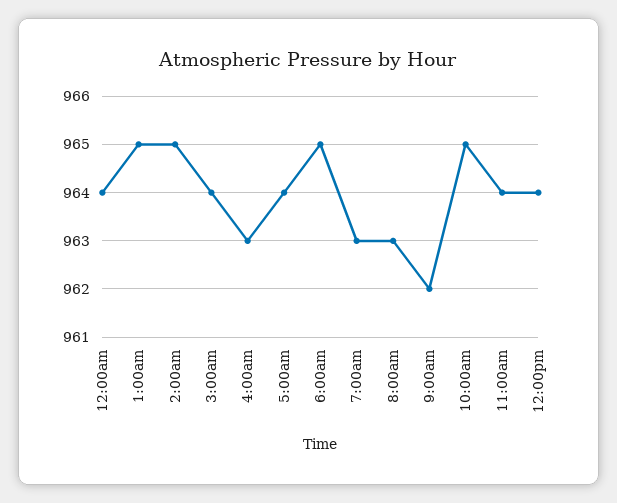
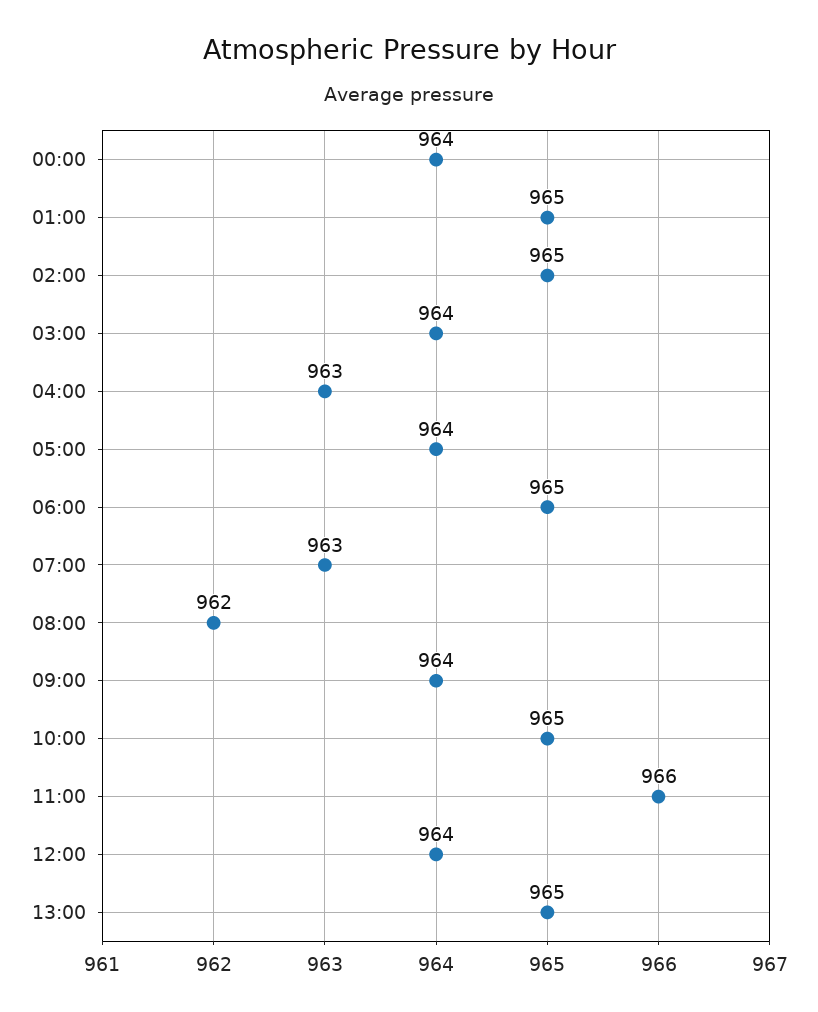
8:00am: 963 -> 962
9:00am: 962 -> 964
11:00am: 964 -> 966
13:00: none -> 965

